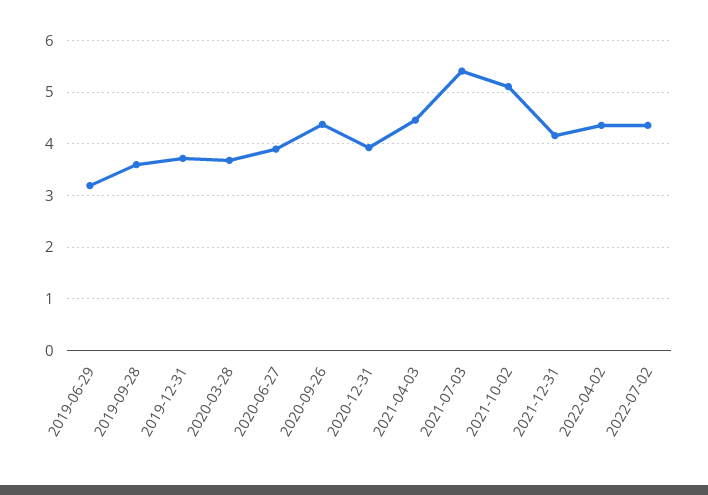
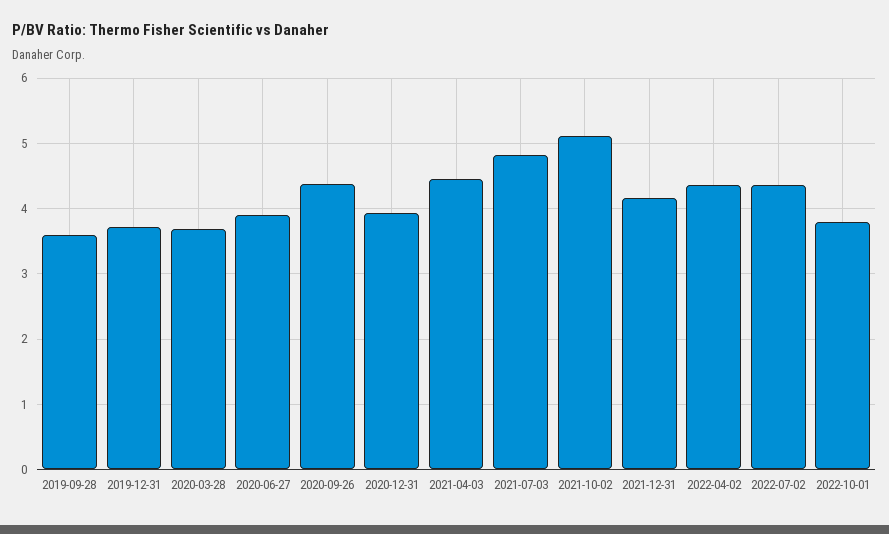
2019-06-29: 3.2 -> none
2021-07-03: 5.4 -> 4.8
2022-10-01: none -> 3.8

